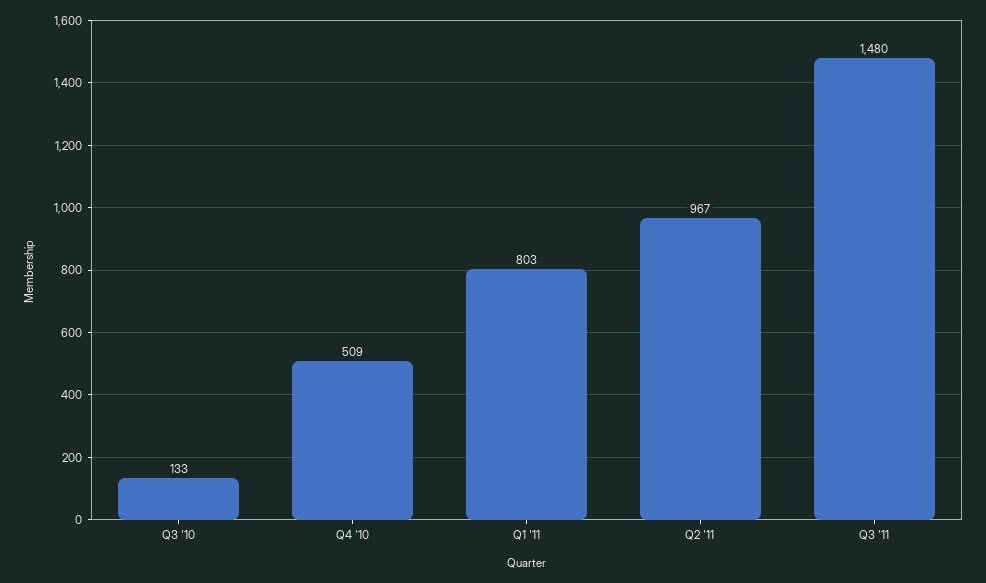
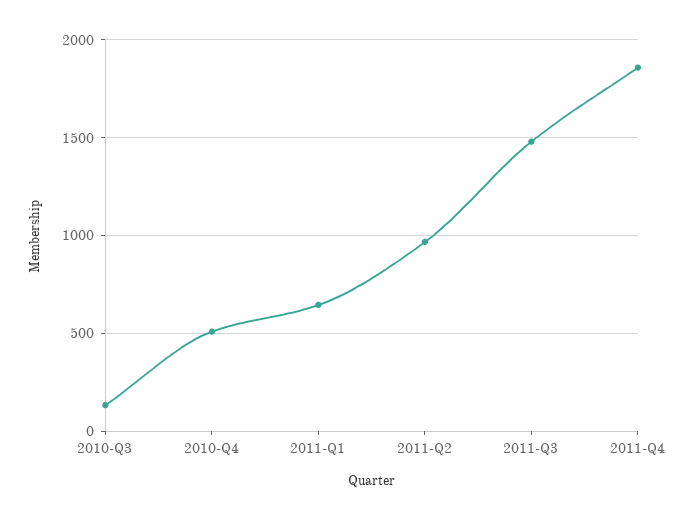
Q1 '11: 803 -> 650
2011-Q4: none -> 1850

